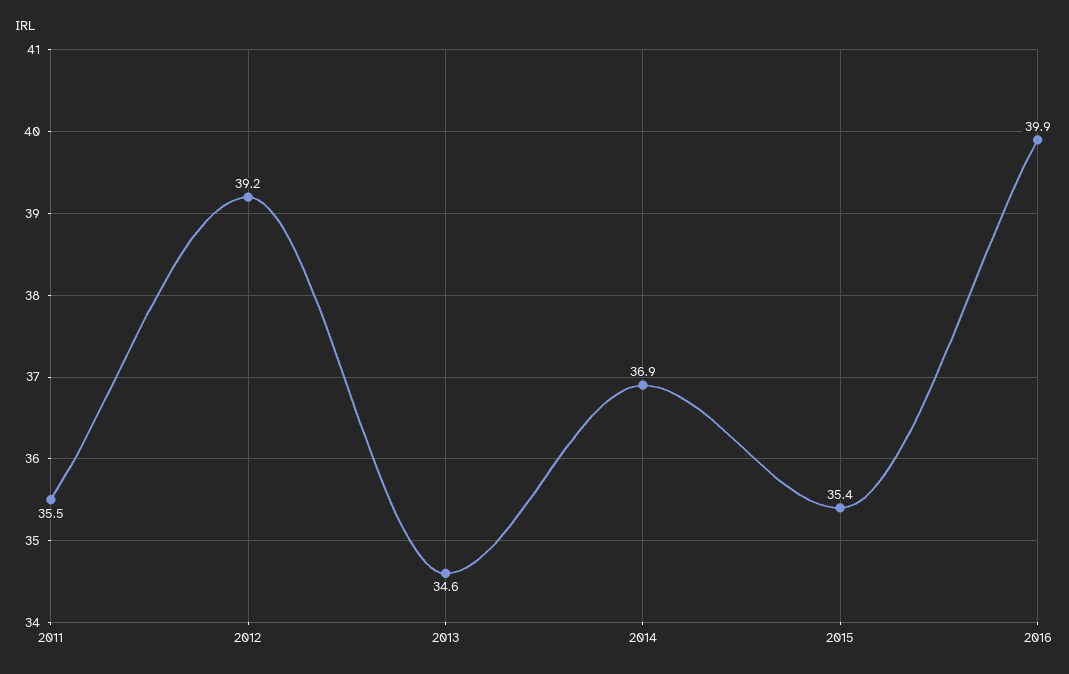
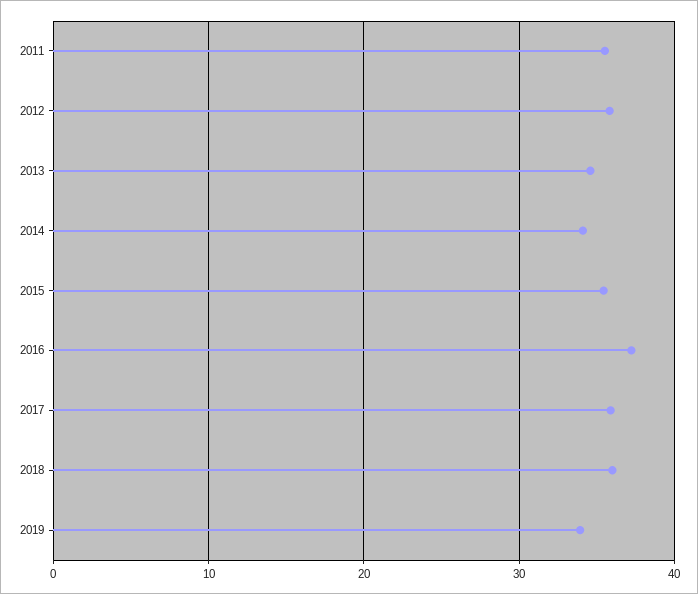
2012: 39.2 -> 36
2014: 36.9 -> 34
2016: 39.9 -> 37
2017: none -> 36
2018: none -> 36
2019: none -> 34

